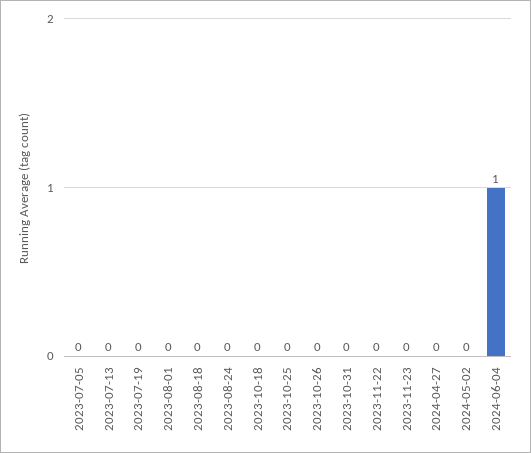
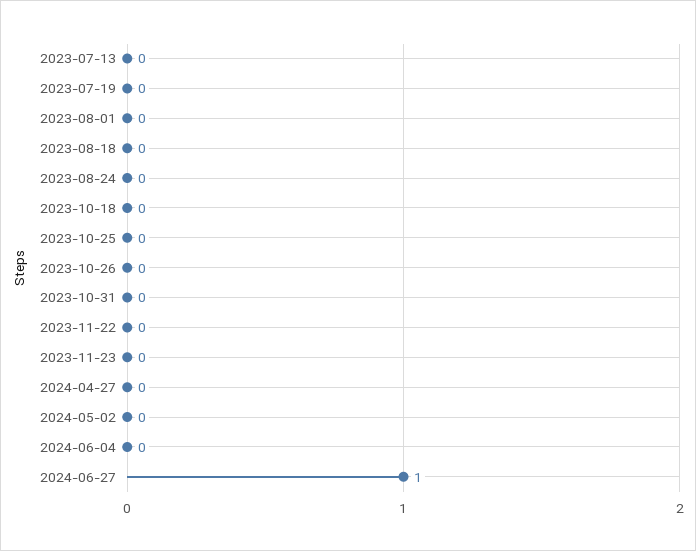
2023-07-05: 0 -> none
2024-06-04: 1 -> 0
2024-06-27: none -> 1

